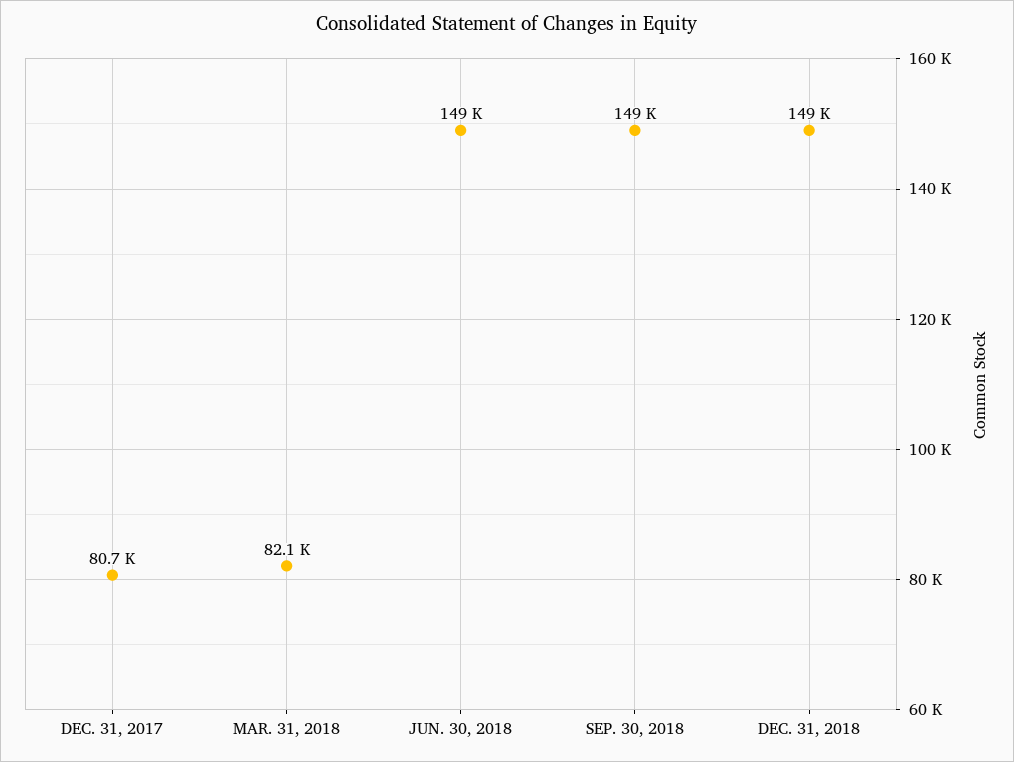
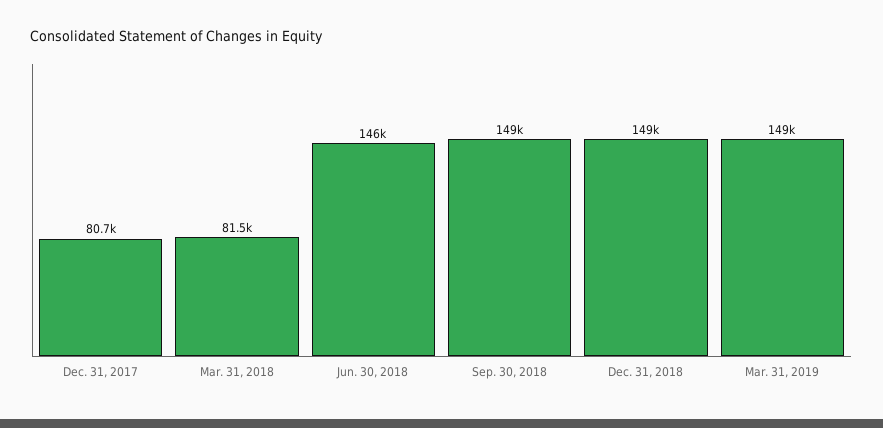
MAR. 31, 2018: 82100 -> 81500
JUN. 30, 2018: 149000 -> 146000
Mar. 31, 2019: none -> 149000

